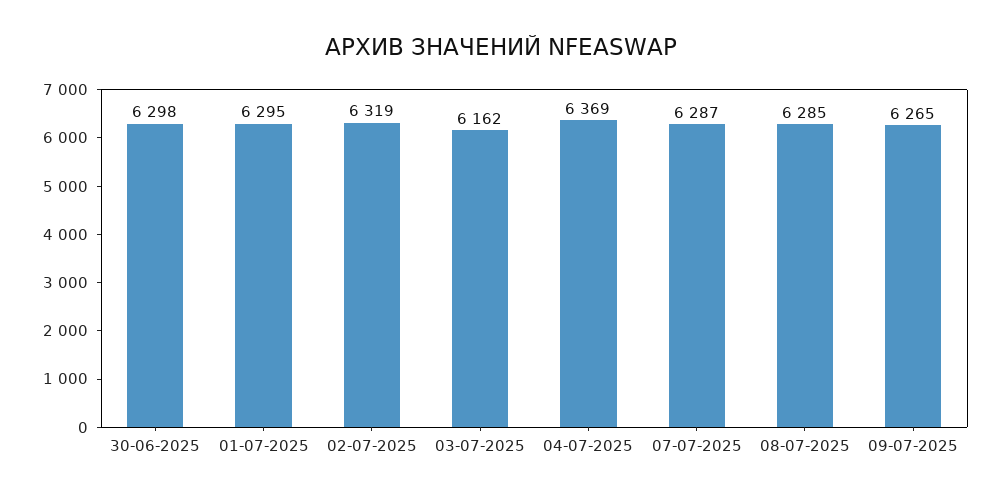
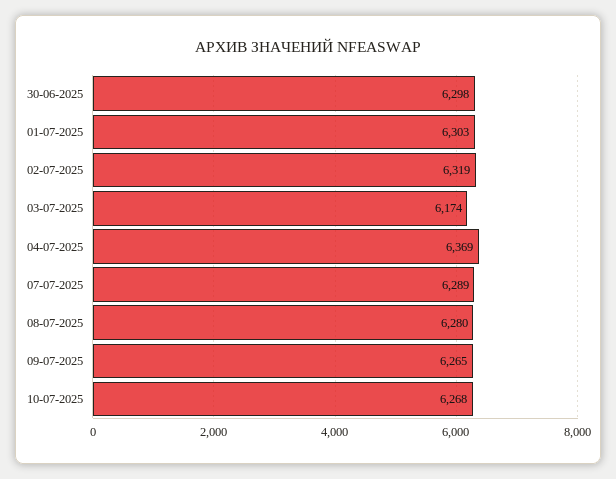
01-07-2025: 6295 -> 6303
03-07-2025: 6162 -> 6174
07-07-2025: 6287 -> 6289
08-07-2025: 6285 -> 6280
10-07-2025: none -> 6268

